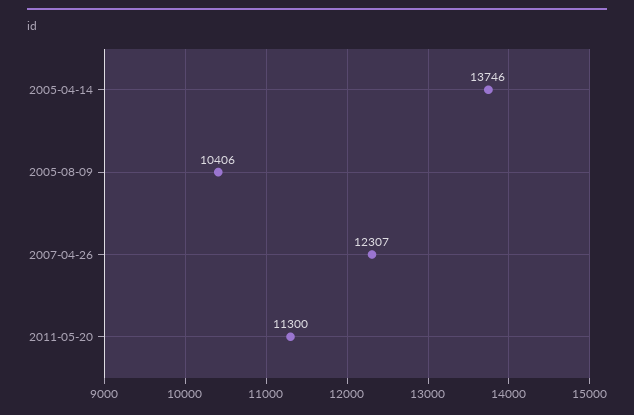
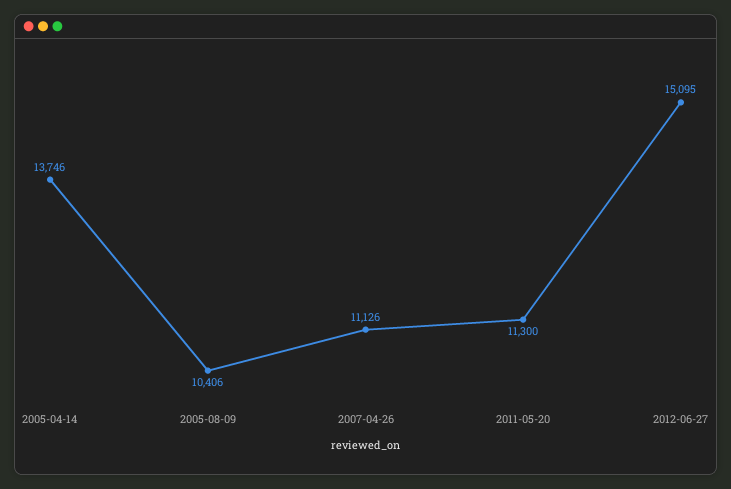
2007-04-26: 12307 -> 11126
2012-06-27: none -> 15095

